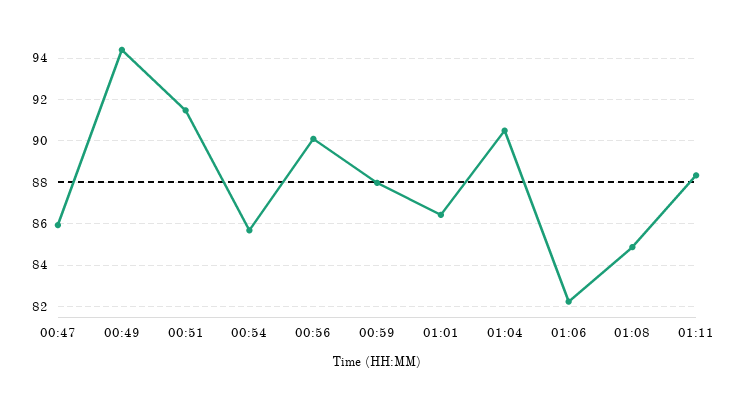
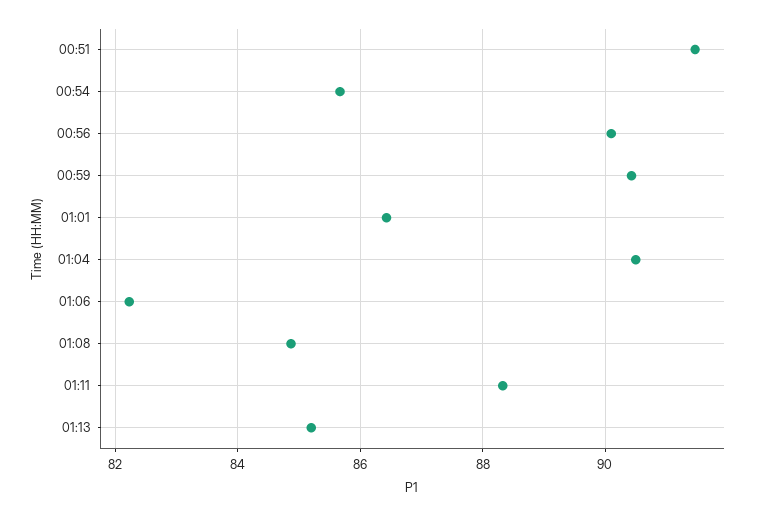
00:47: 86 -> none
00:49: 94.5 -> none
00:59: 88 -> 90.4
01:13: none -> 85.2

